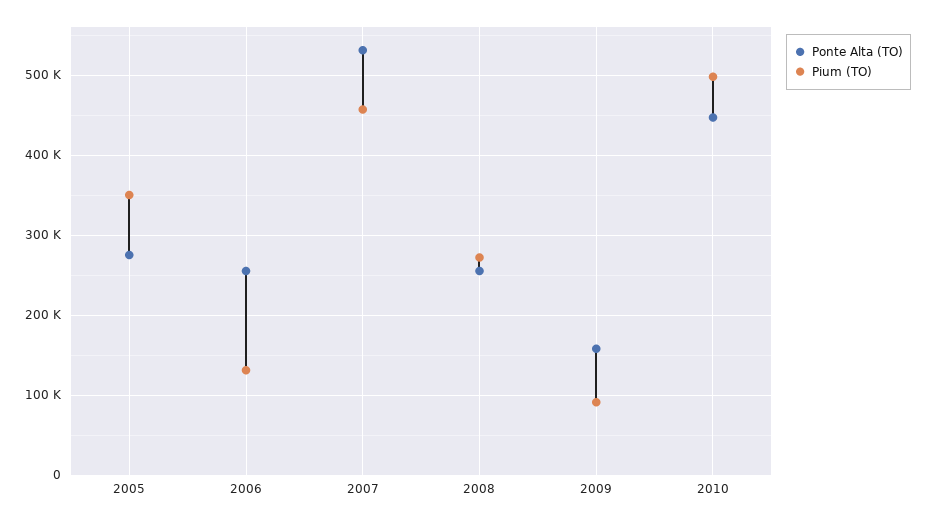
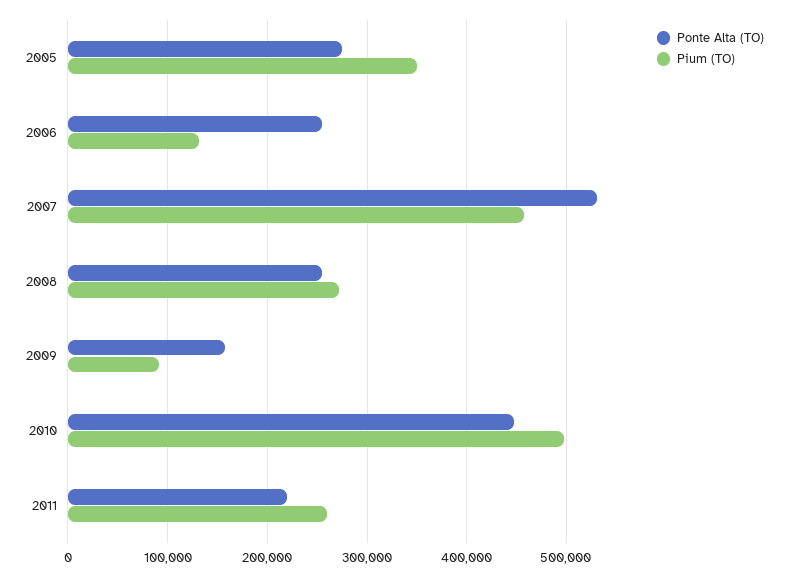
Ponte Alta (TO), 2011: none -> 220000
Pium (TO), 2011: none -> 260000

